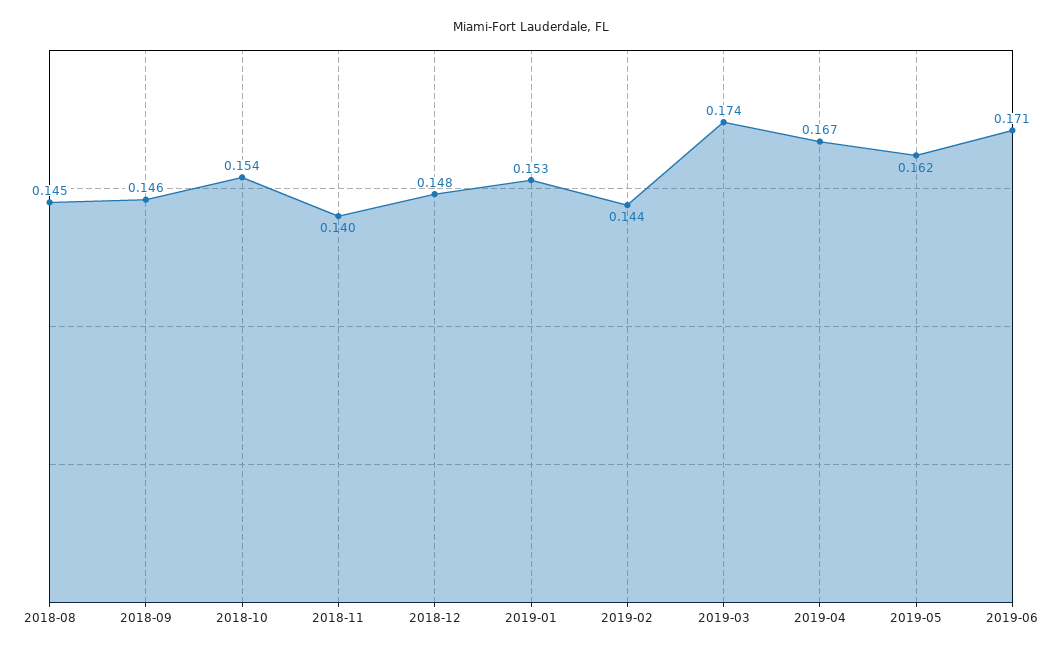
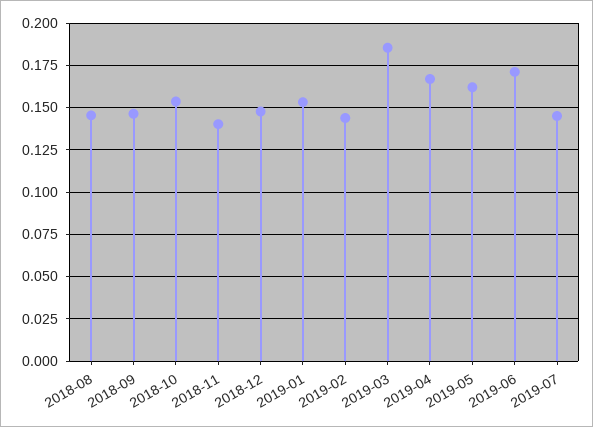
2019-03: 0.174 -> 0.185
2019-07: none -> 0.145

